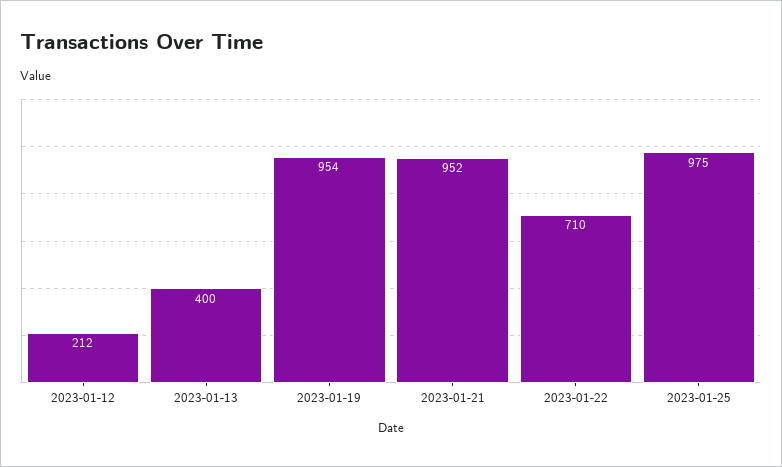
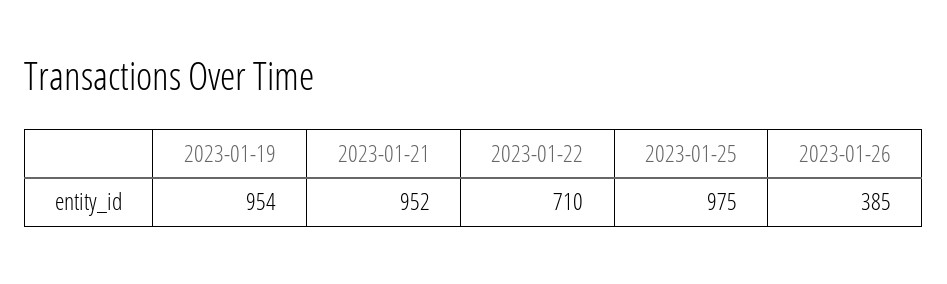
2023-01-12: 212 -> none
2023-01-13: 400 -> none
2023-01-26: none -> 385

